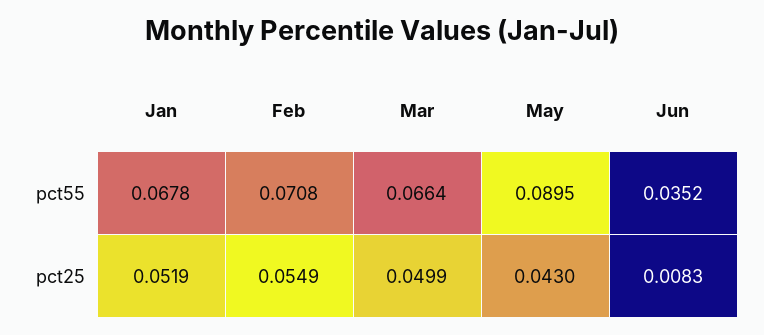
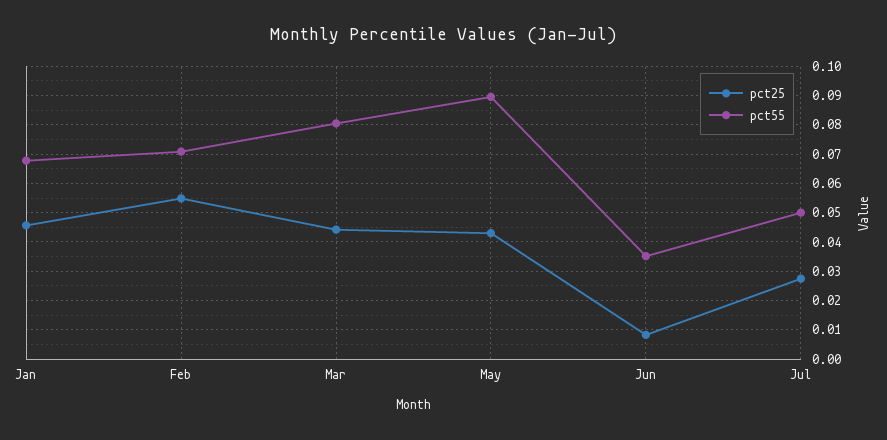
pct55, Mar: 0.0664 -> 0.08
pct25, Jan: 0.0519 -> 0.045
pct25, Mar: 0.0499 -> 0.045
pct25, Jul: none -> 0.0275
pct55, Jul: none -> 0.05

